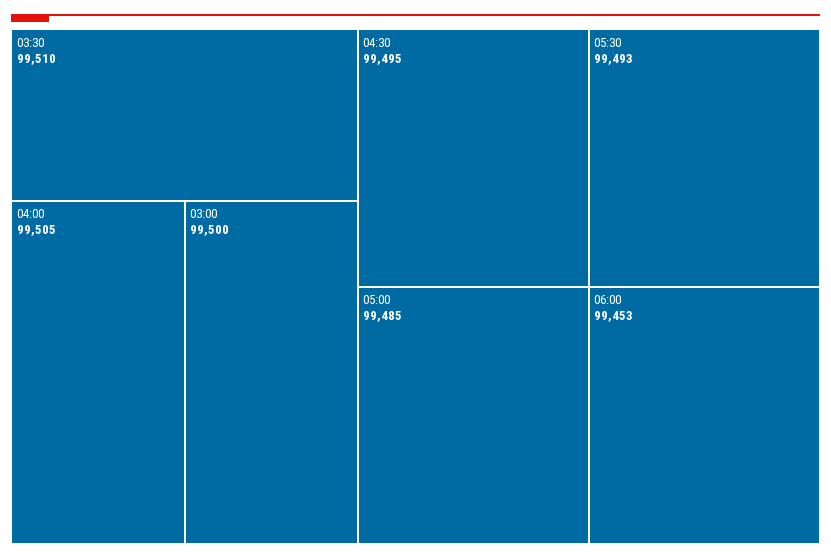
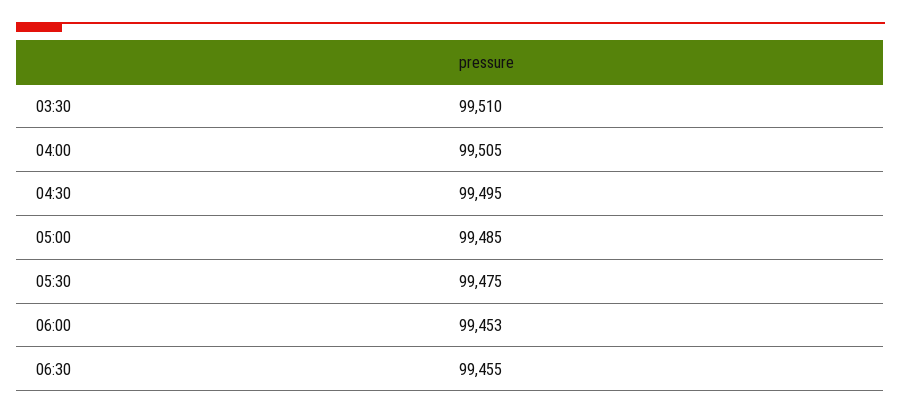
03:00: 99500 -> none
05:30: 99493 -> 99475
06:30: none -> 99455

